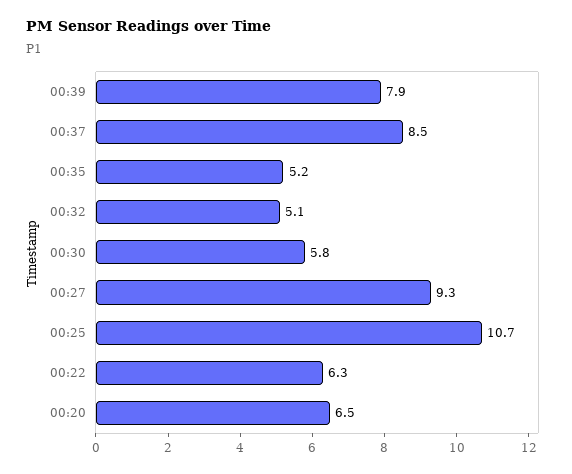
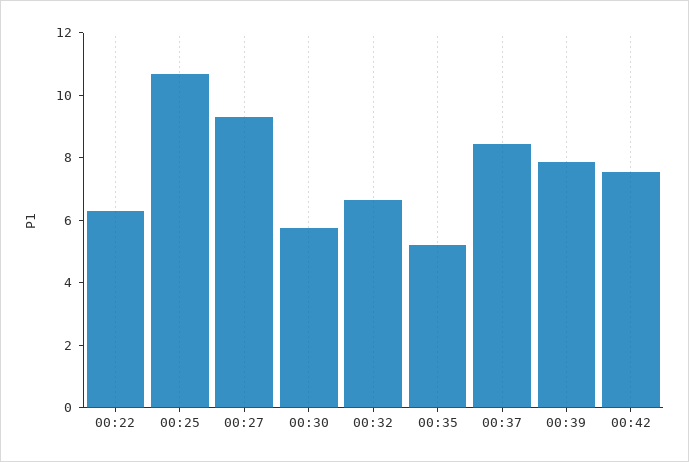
00:32: 5.1 -> 6.5
00:20: 6.5 -> none
00:42: none -> 7.5

